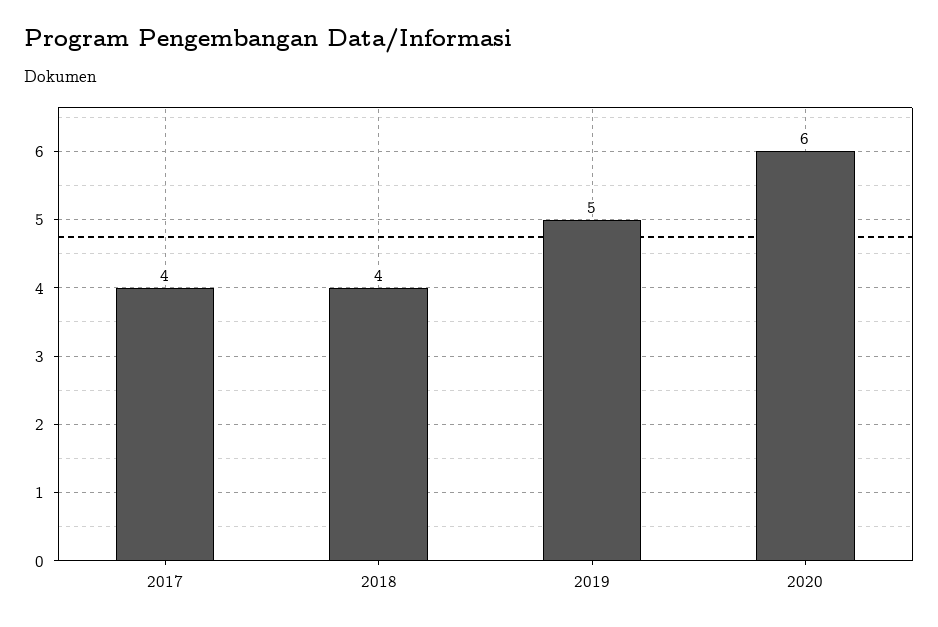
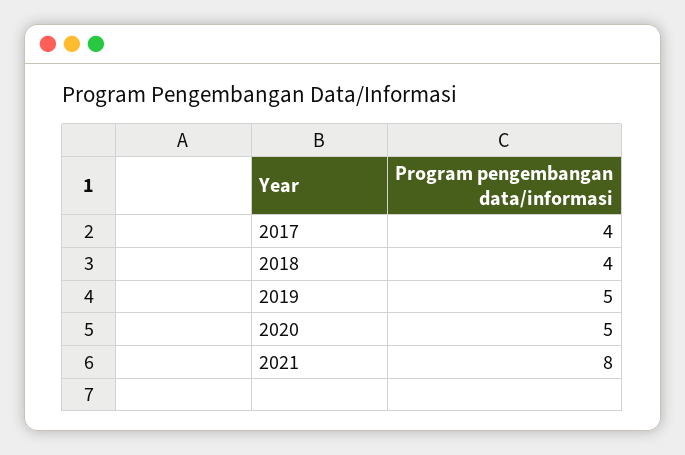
2020: 6 -> 5
2021: none -> 8

